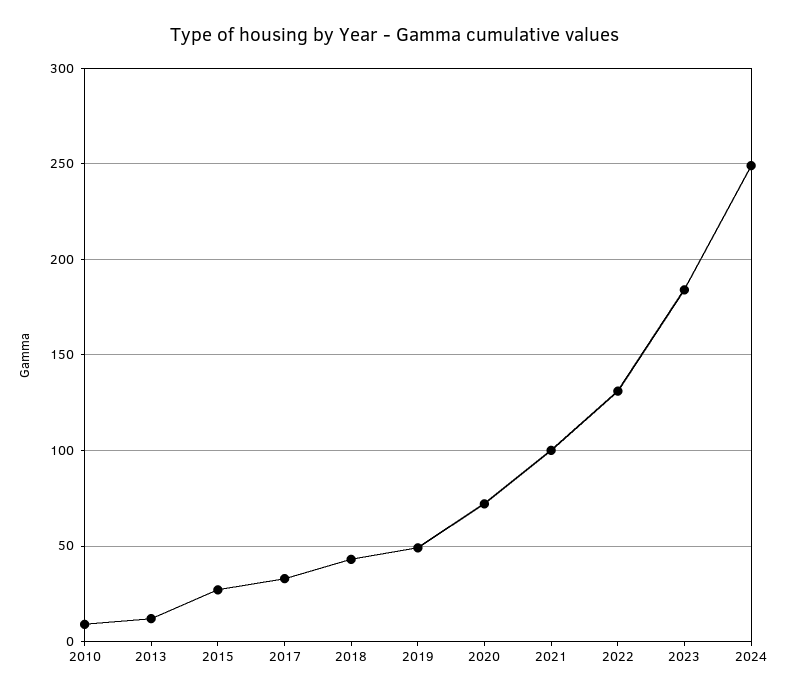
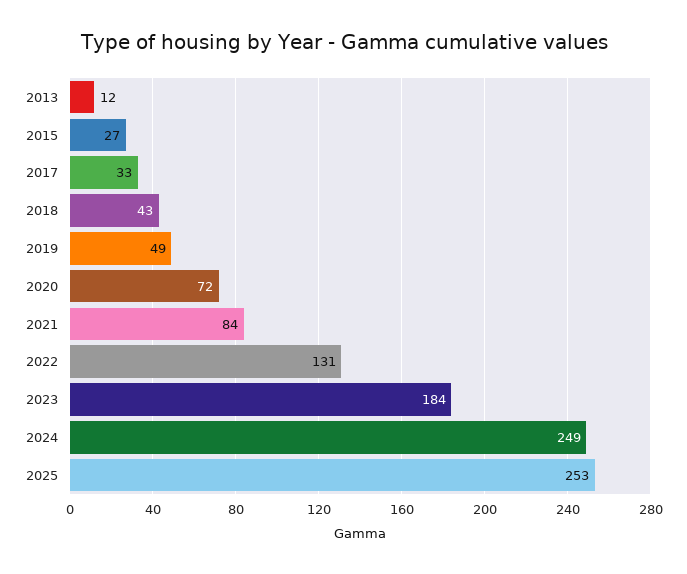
2010: 10 -> none
2021: 100 -> 84
2025: none -> 253

